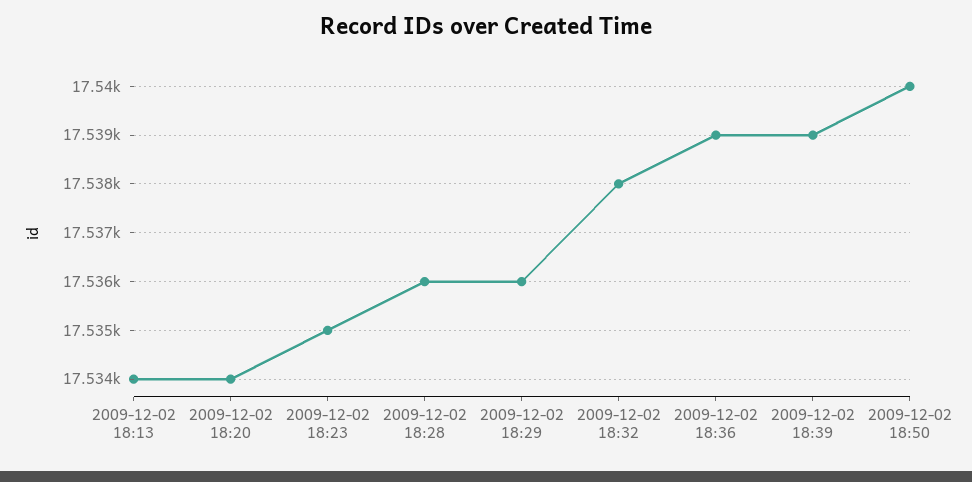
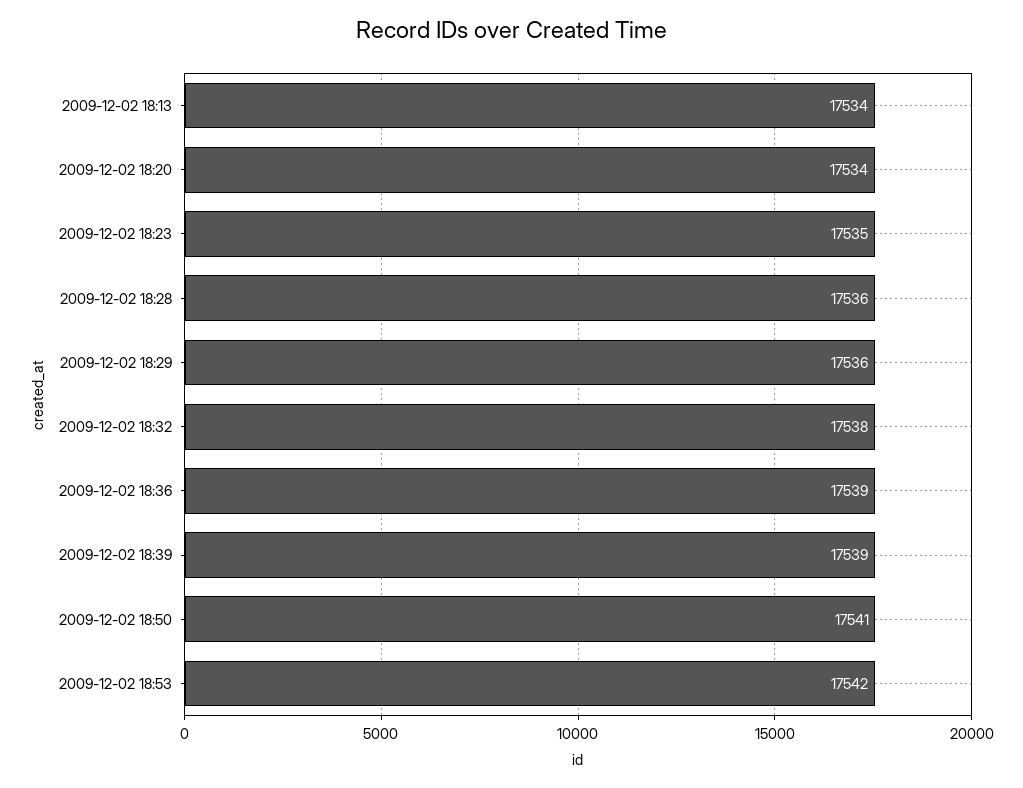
2009-12-02 18:50: 17540 -> 17541
2009-12-02 18:53: none -> 17542

